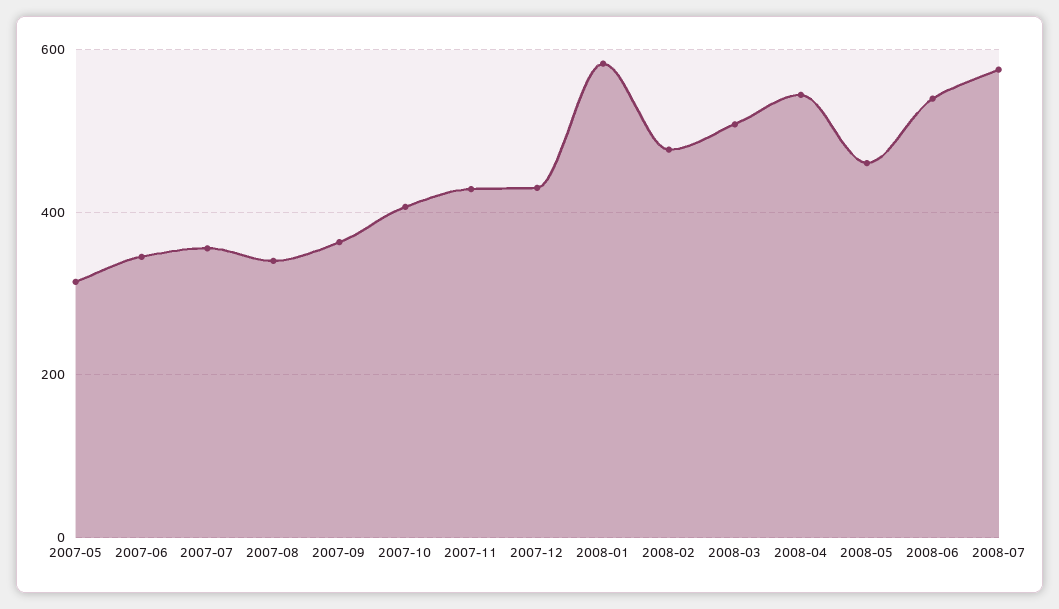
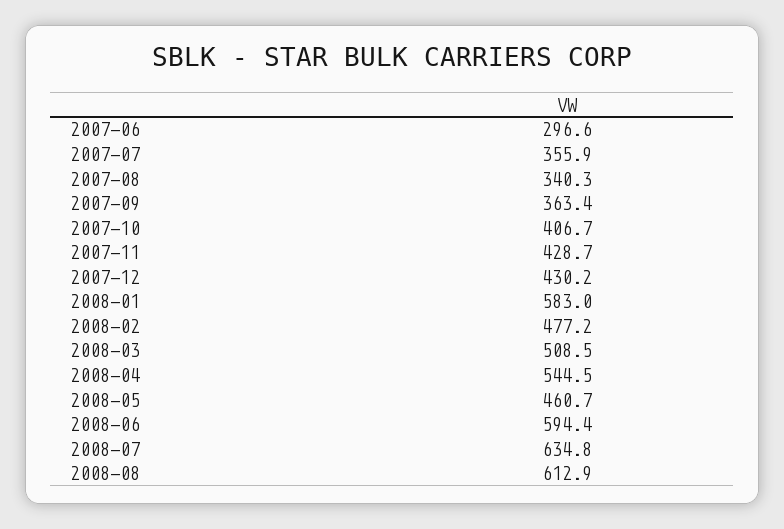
2007-05: 320 -> none
2007-06: 340 -> 296.6
2008-06: 540 -> 594.4
2008-07: 580 -> 634.8
2008-08: none -> 612.9

